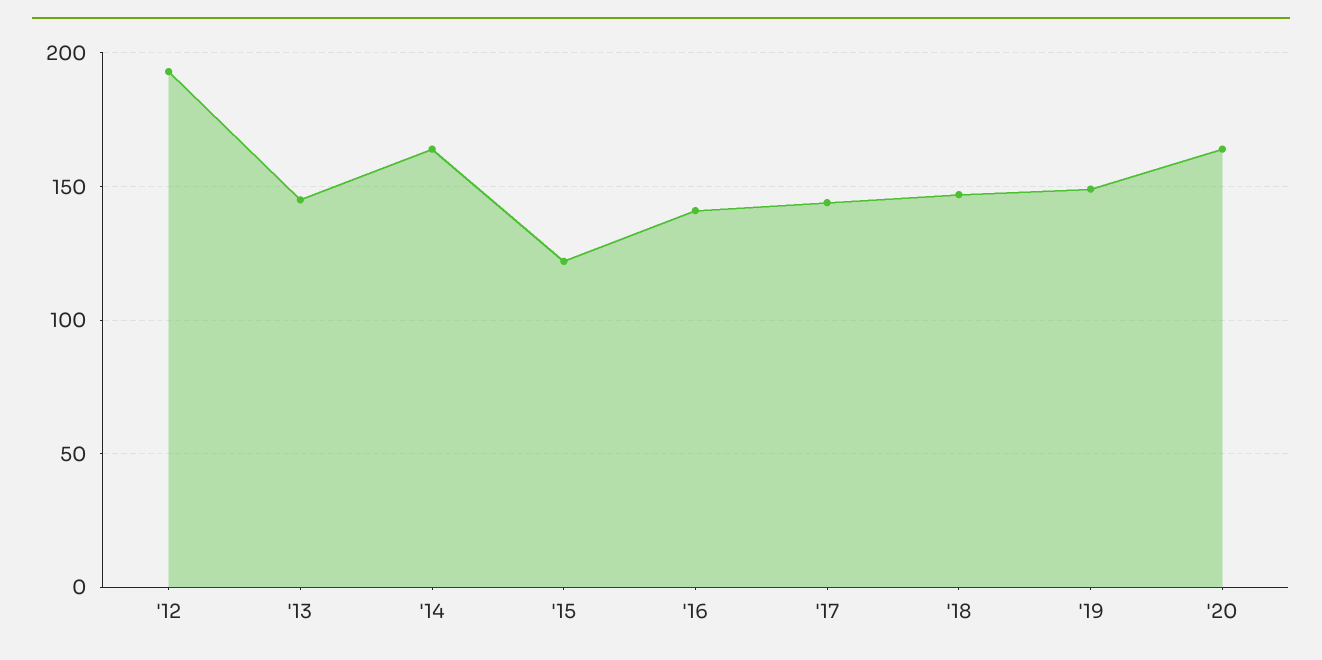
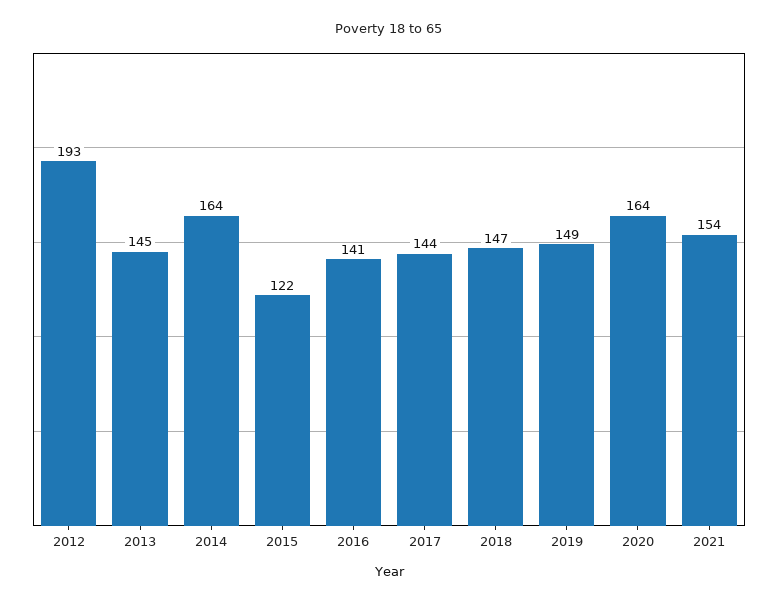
2021: none -> 154

